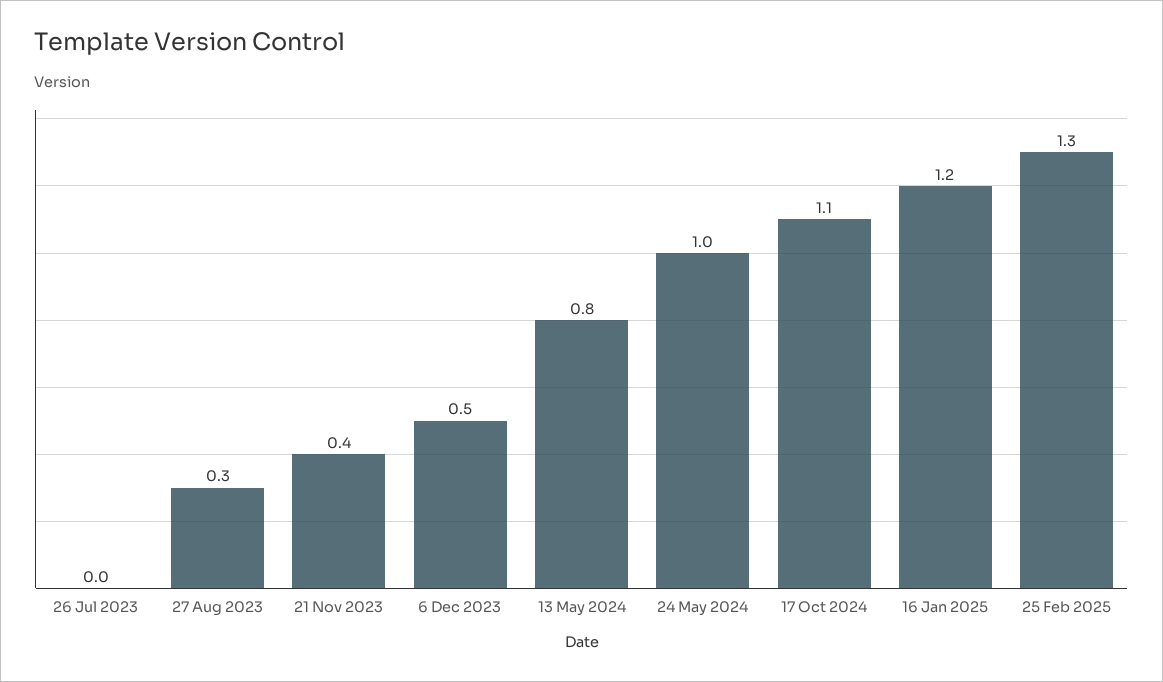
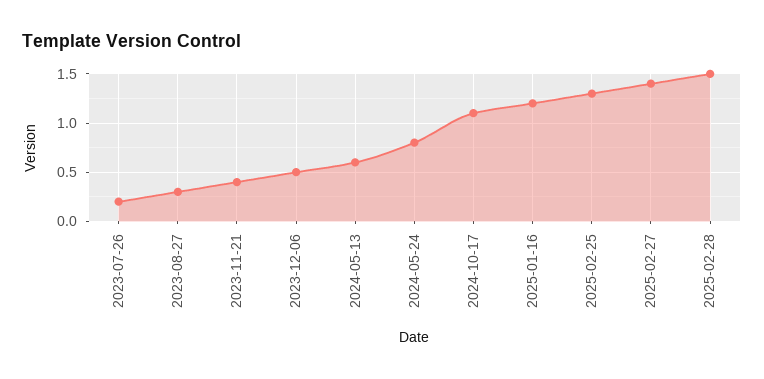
26 Jul 2023: 0 -> 0.2
13 May 2024: 0.8 -> 0.6
24 May 2024: 1 -> 0.8
2025-02-27: none -> 1.4
2025-02-28: none -> 1.5

